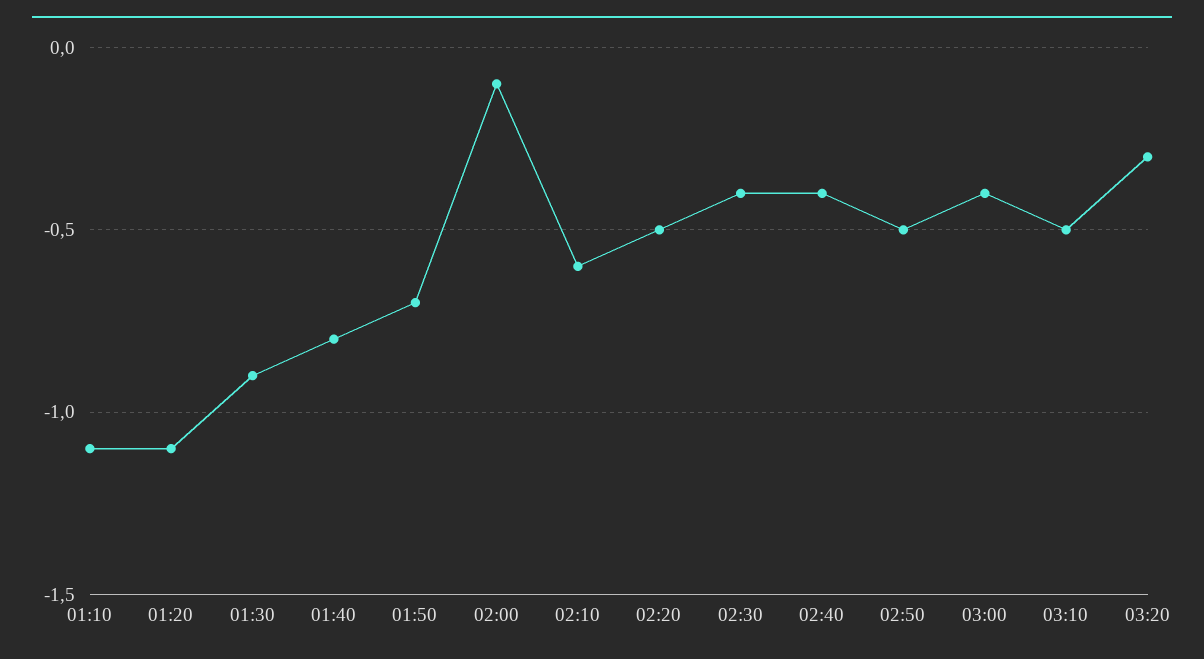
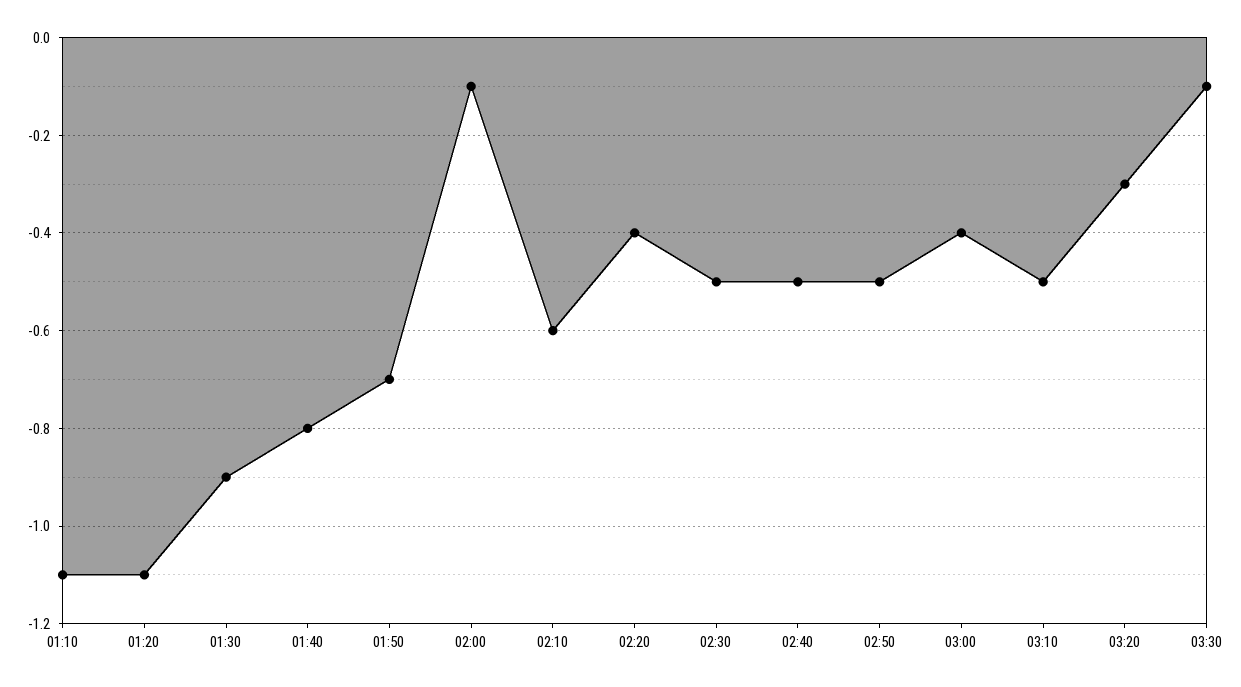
02:20: -0.5 -> -0.4
02:30: -0.4 -> -0.5
02:40: -0.4 -> -0.5
03:30: none -> -0.1

